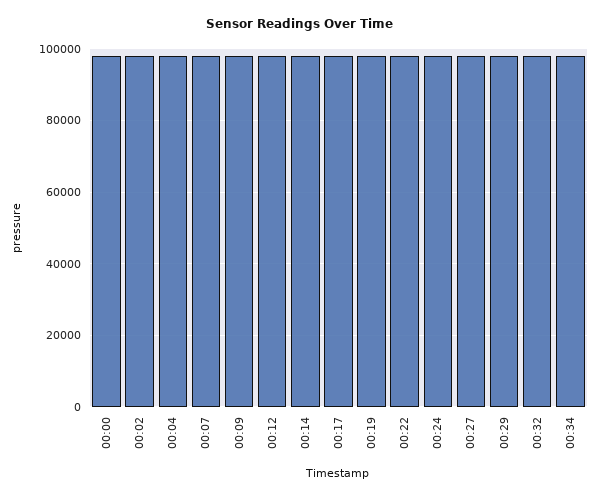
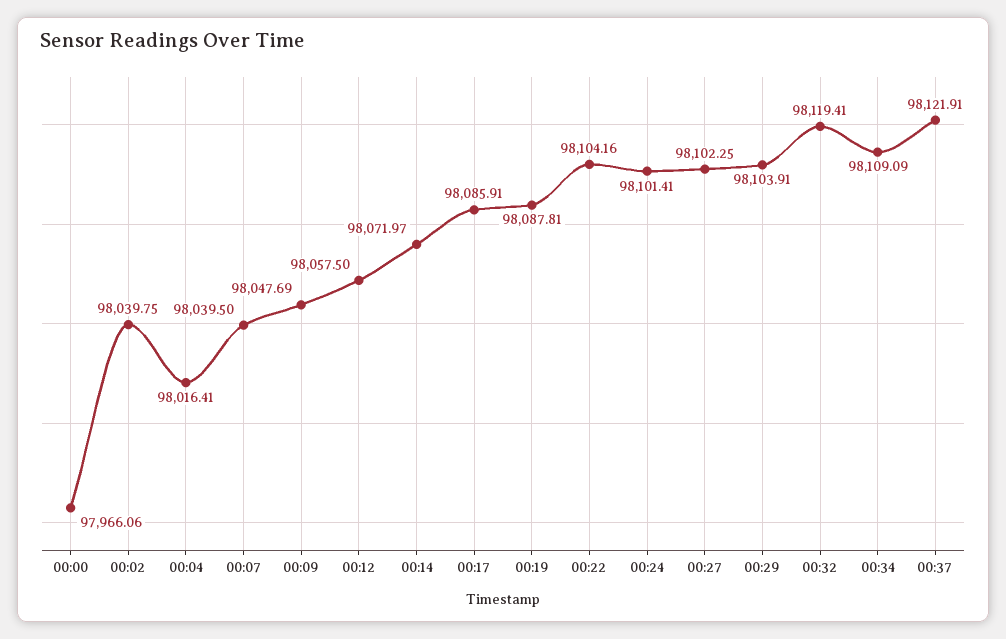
00:37: none -> 98121.91

